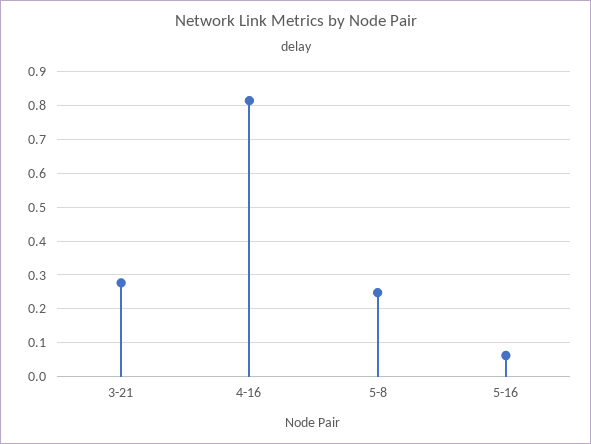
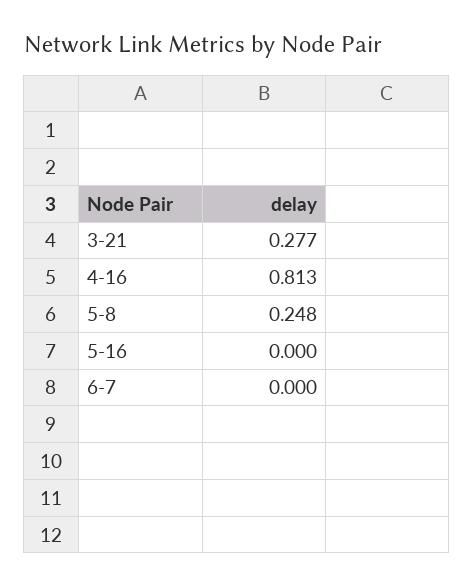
5-16: 0.06 -> 0
6-7: none -> 0

